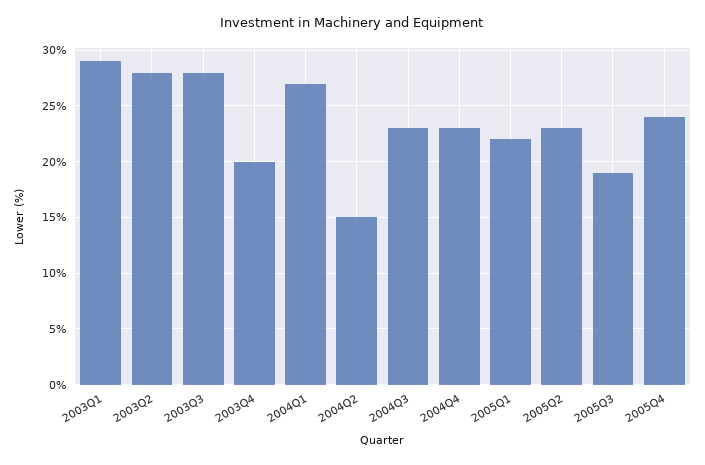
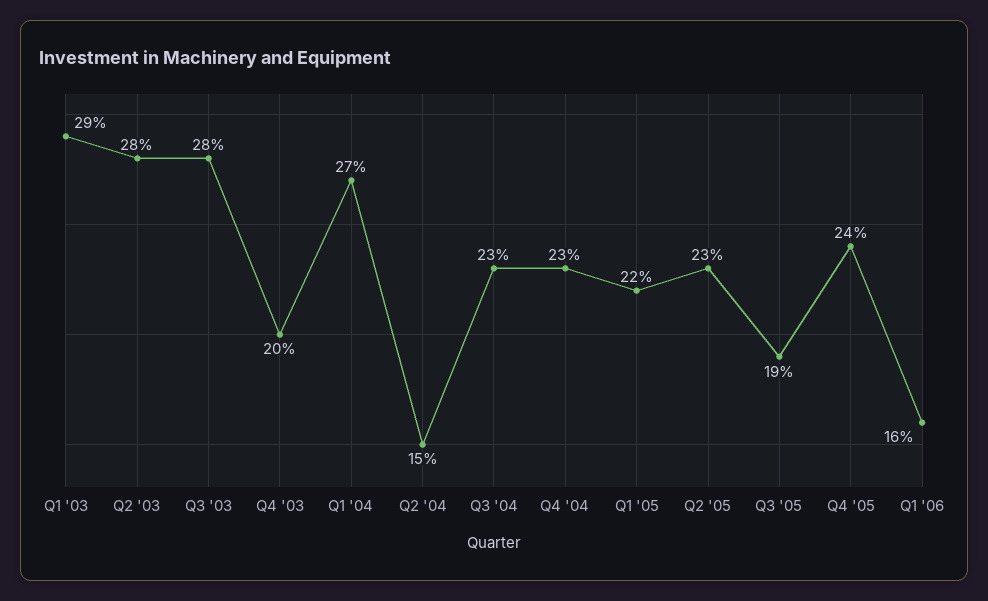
Q1 '06: none -> 16

